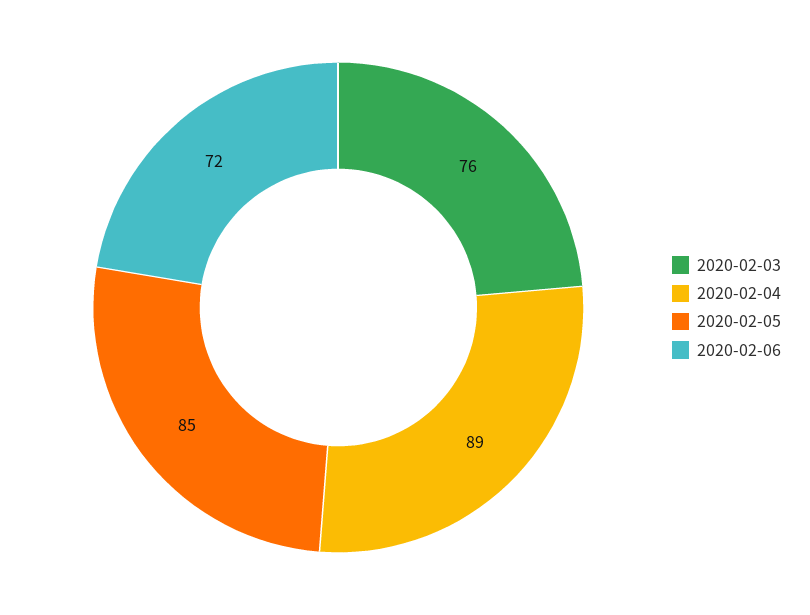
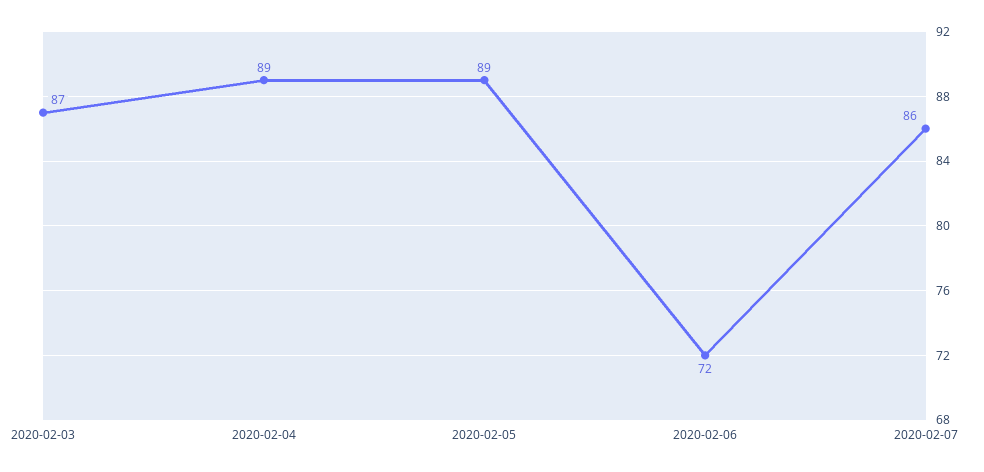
2020-02-03: 76 -> 87
2020-02-05: 85 -> 89
2020-02-07: none -> 86

